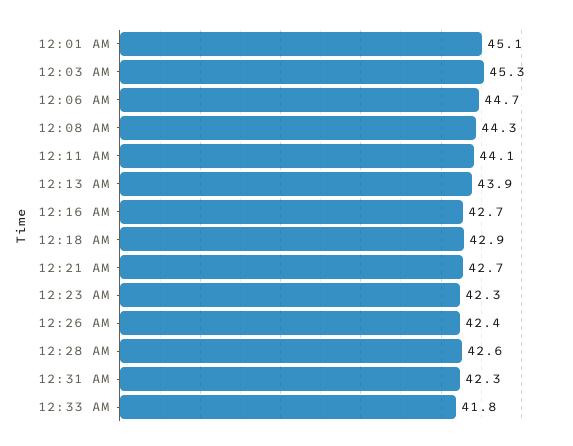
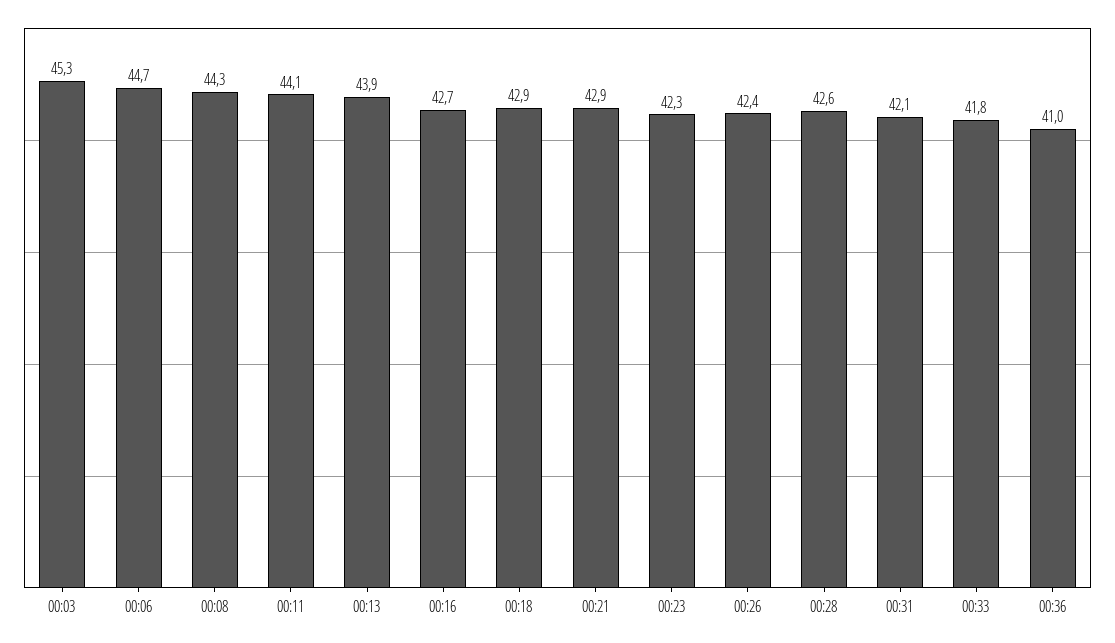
12:01 AM: 45.1 -> none
12:21 AM: 42.7 -> 42.9
12:31 AM: 42.3 -> 42.1
00:36: none -> 41

